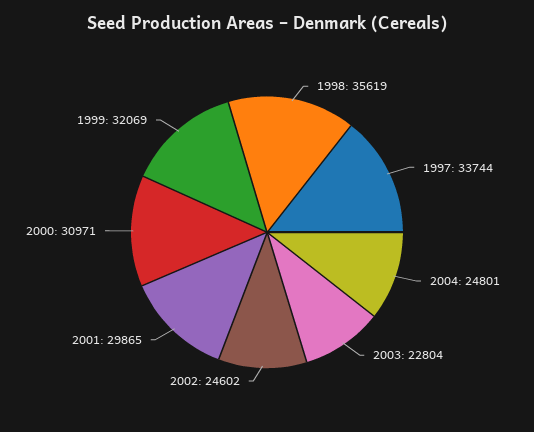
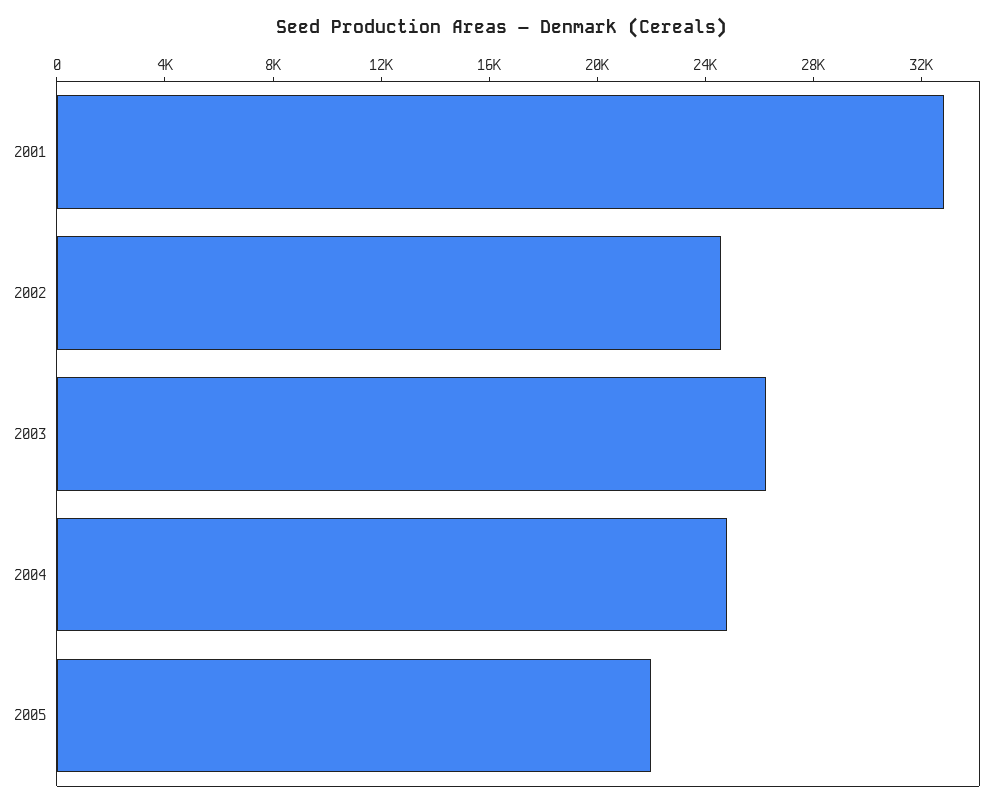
1998: 35619 -> none
1997: 33744 -> none
2003: 22804 -> 26000
2001: 29865 -> 33000
2000: 30971 -> none
1999: 32069 -> none
2005: none -> 22000

